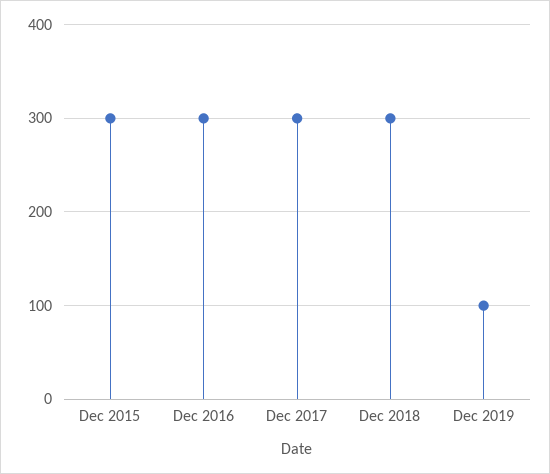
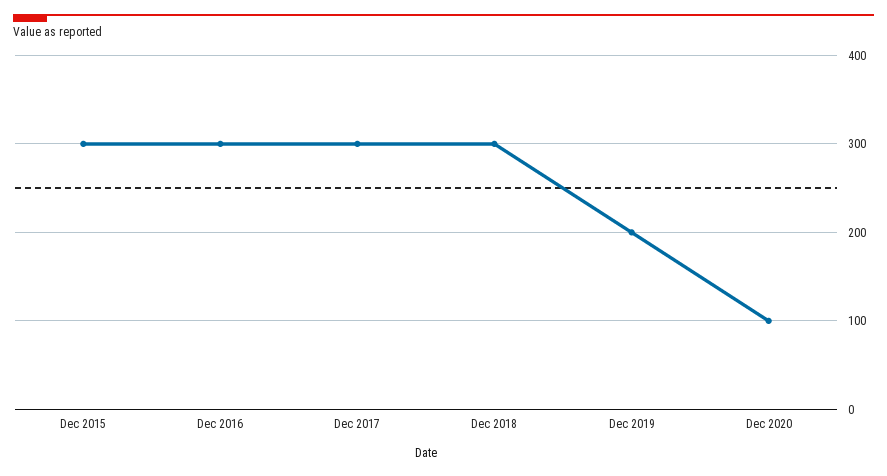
Dec 2019: 100 -> 200
Dec 2020: none -> 100

